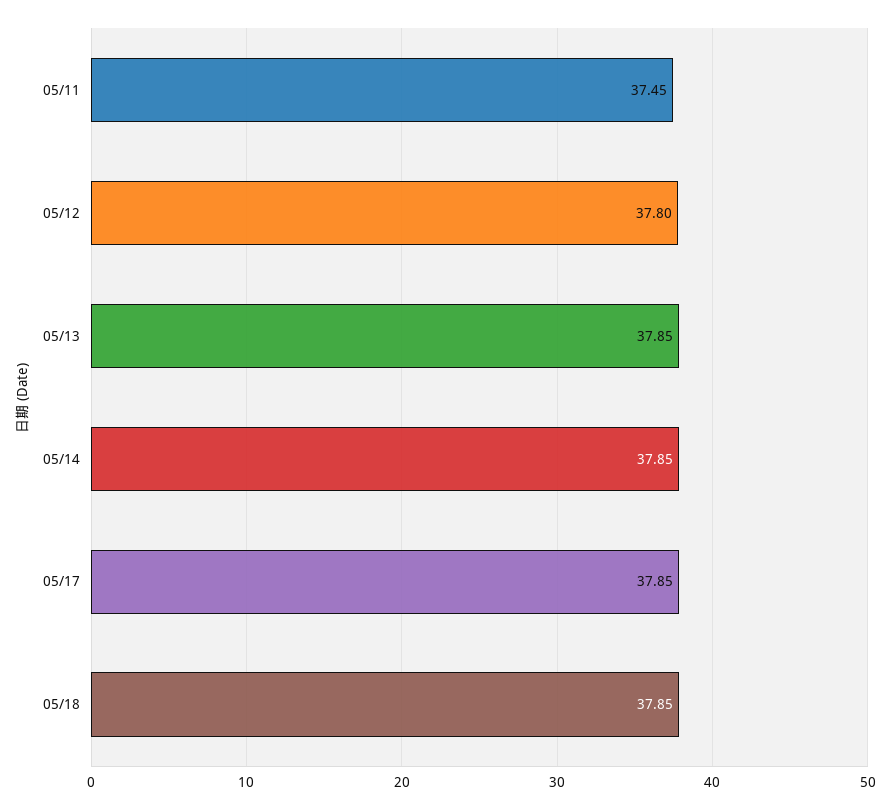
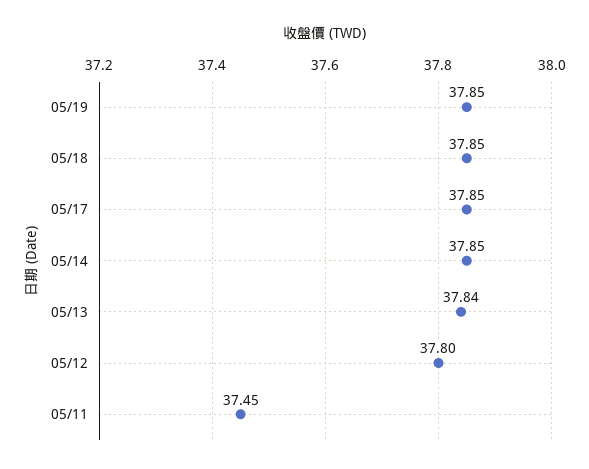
05/13: 37.85 -> 37.84
05/19: none -> 37.85

